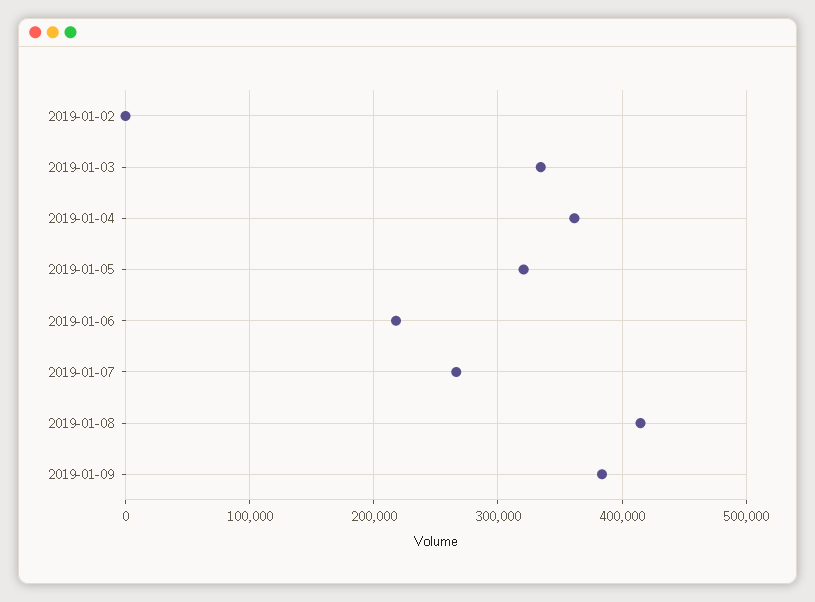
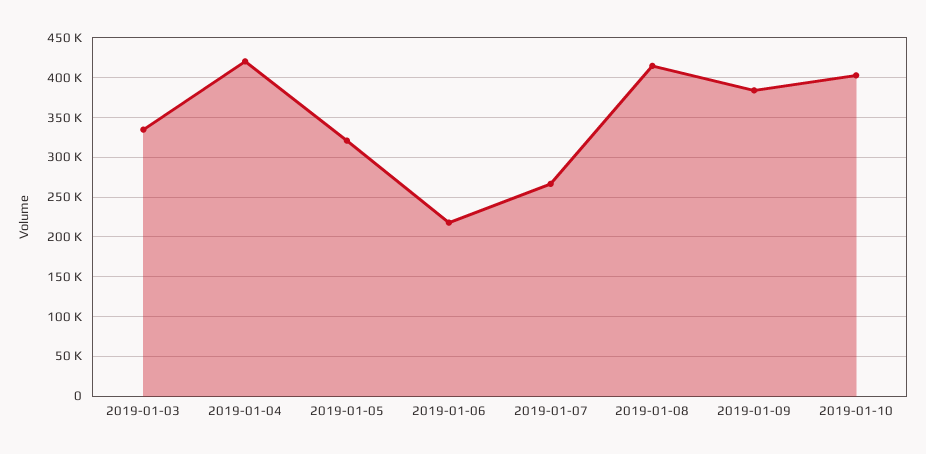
2019-01-02: 0 -> none
2019-01-04: 360000 -> 420000
2019-01-10: none -> 400000

